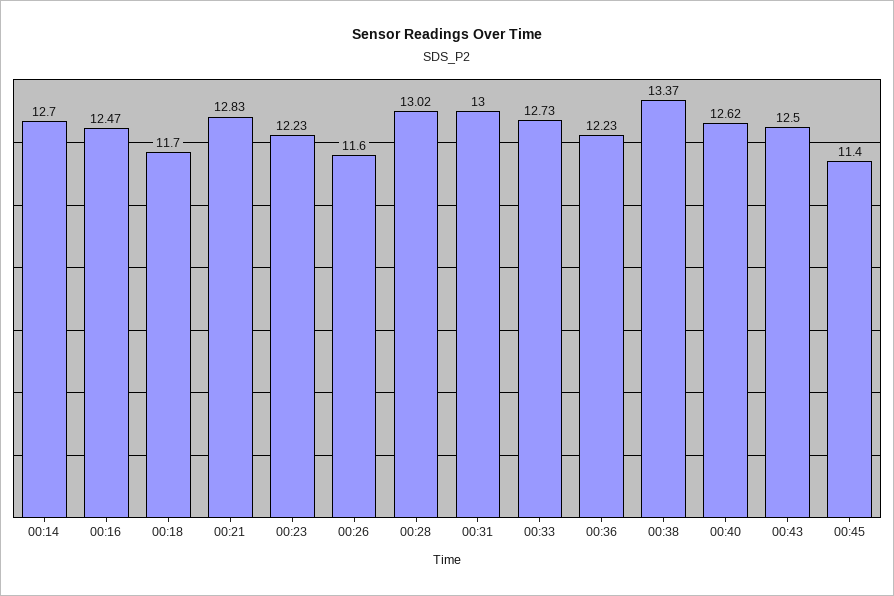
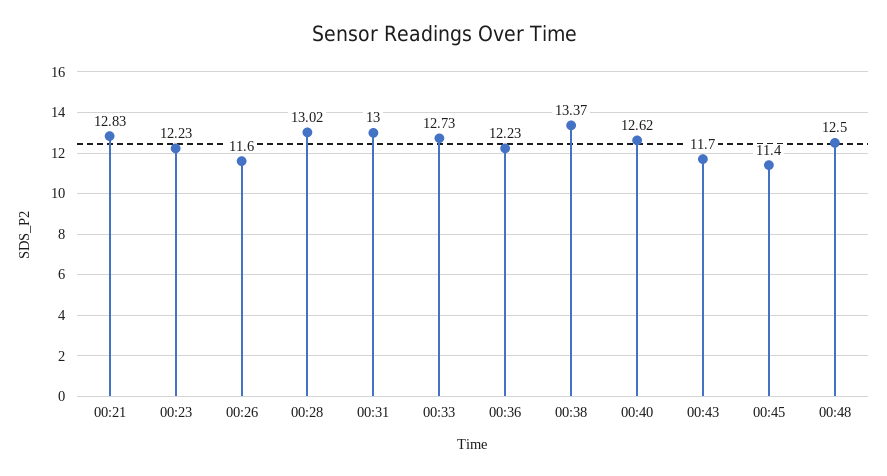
00:14: 12.7 -> none
00:16: 12.47 -> none
00:18: 11.7 -> none
00:43: 12.5 -> 11.7
00:48: none -> 12.5

